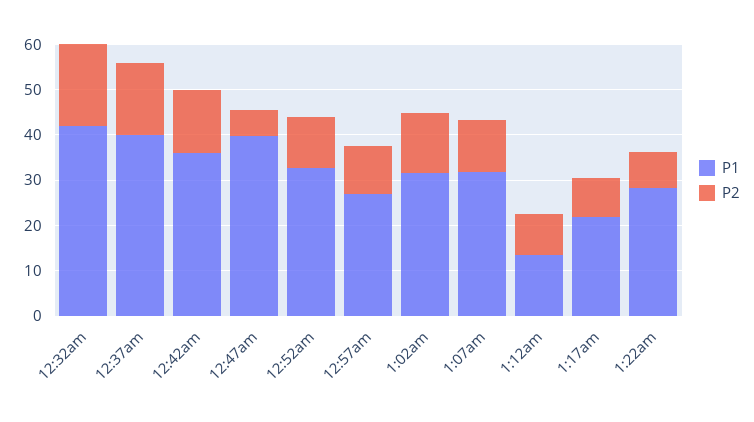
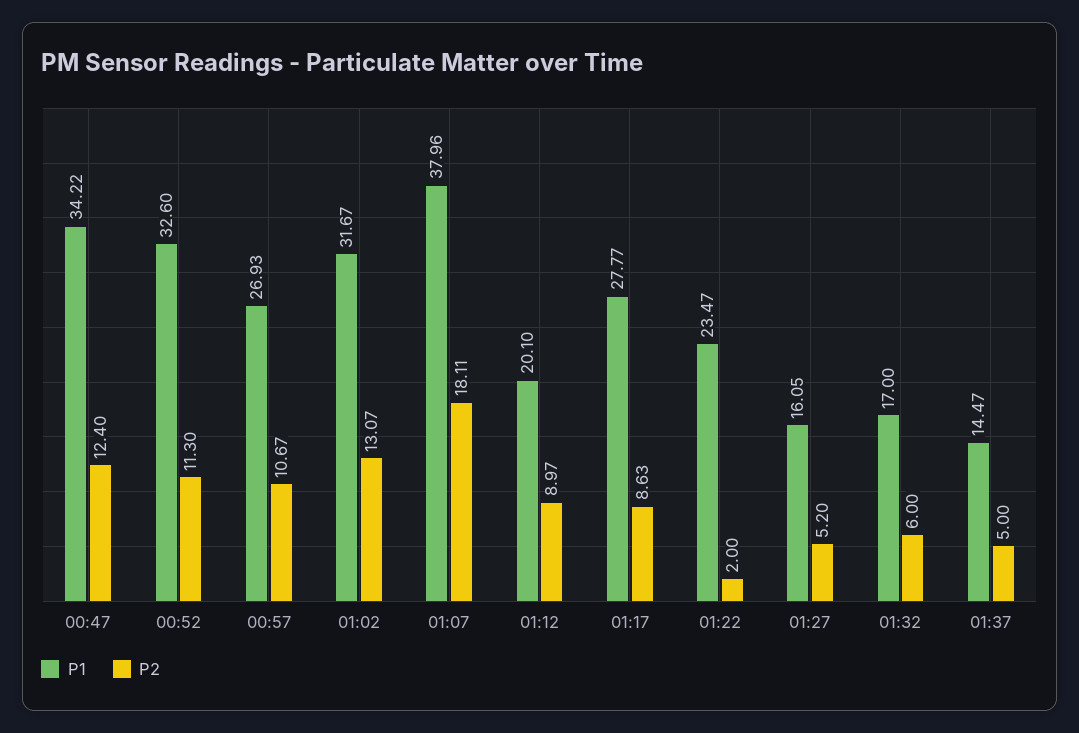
P1, 12:32am: 42 -> none
P2, 12:32am: 18 -> none
P1, 12:37am: 40 -> none
P2, 12:37am: 16 -> none
P1, 12:42am: 36 -> none
P2, 12:42am: 14 -> none
P1, 12:47am: 40 -> 34.22
P2, 12:47am: 6 -> 12.4
P1, 1:07am: 32 -> 37.96
P2, 1:07am: 12 -> 18.11
P1, 1:12am: 14 -> 20.1
P1, 1:17am: 22 -> 27.77
P1, 1:22am: 28 -> 23.47
P2, 1:22am: 8 -> 2
P1, 01:27: none -> 16.05
P2, 01:27: none -> 5.2
P1, 01:32: none -> 17
P2, 01:32: none -> 6
P1, 01:37: none -> 14.47
P2, 01:37: none -> 5

